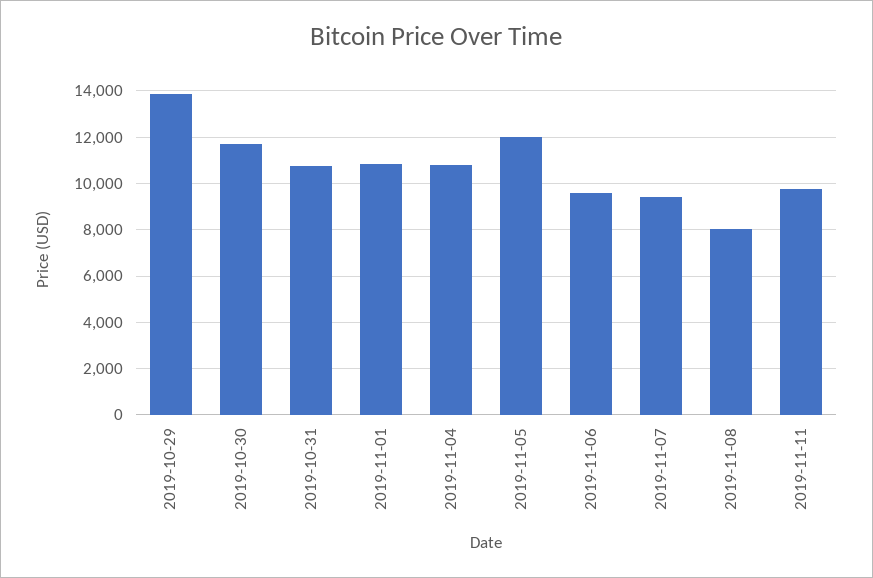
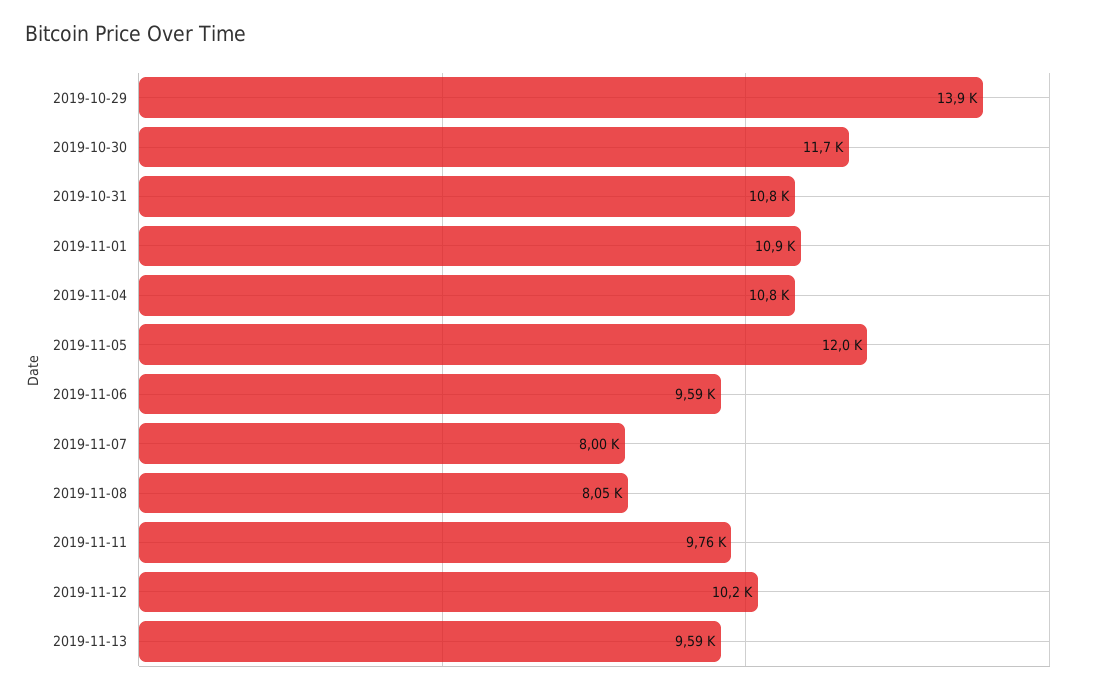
2019-11-07: 9500 -> 8000
2019-11-12: none -> 10200
2019-11-13: none -> 9590

